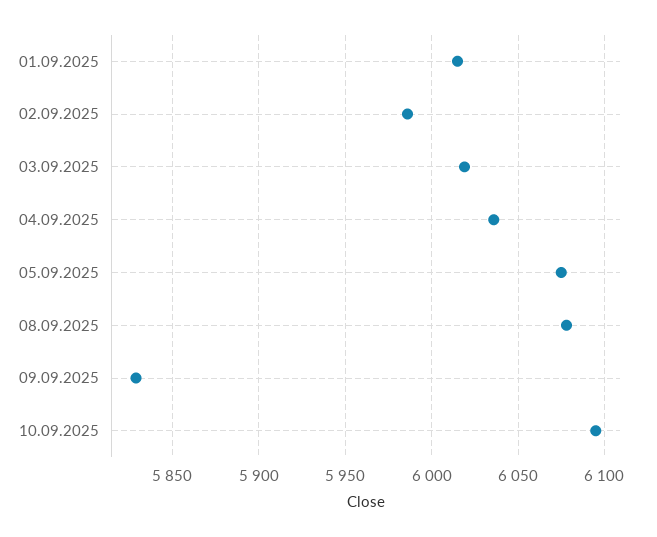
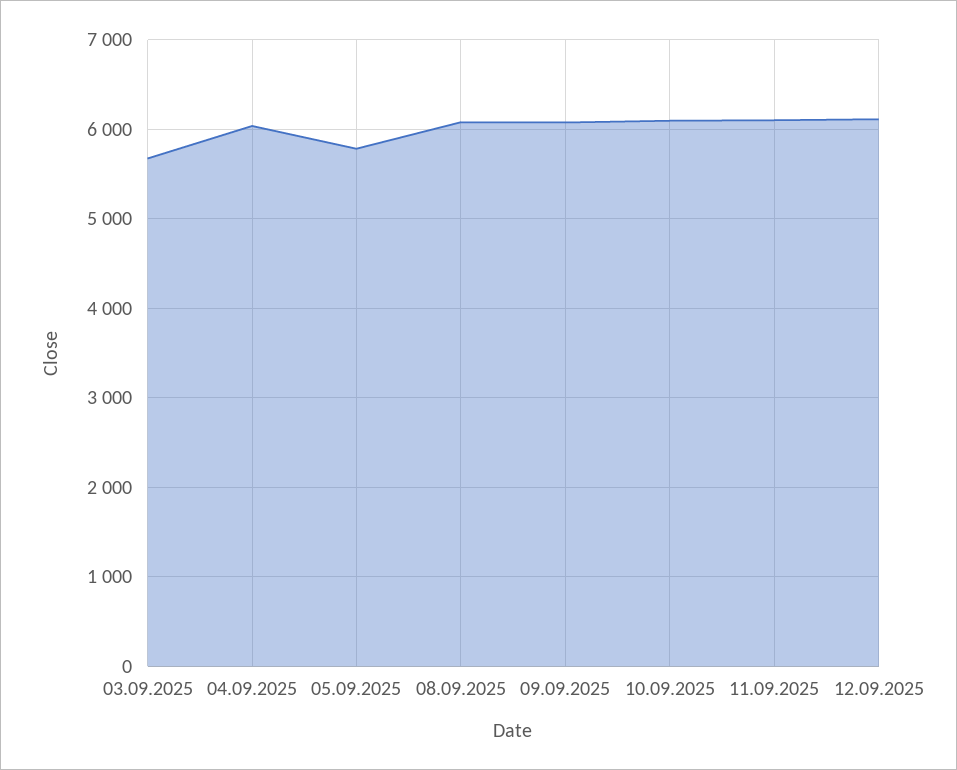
01.09.2025: 6015 -> none
02.09.2025: 5985 -> none
03.09.2025: 6020 -> 5700
05.09.2025: 6075 -> 5800
09.09.2025: 5830 -> 6100
11.09.2025: none -> 6100
12.09.2025: none -> 6100

